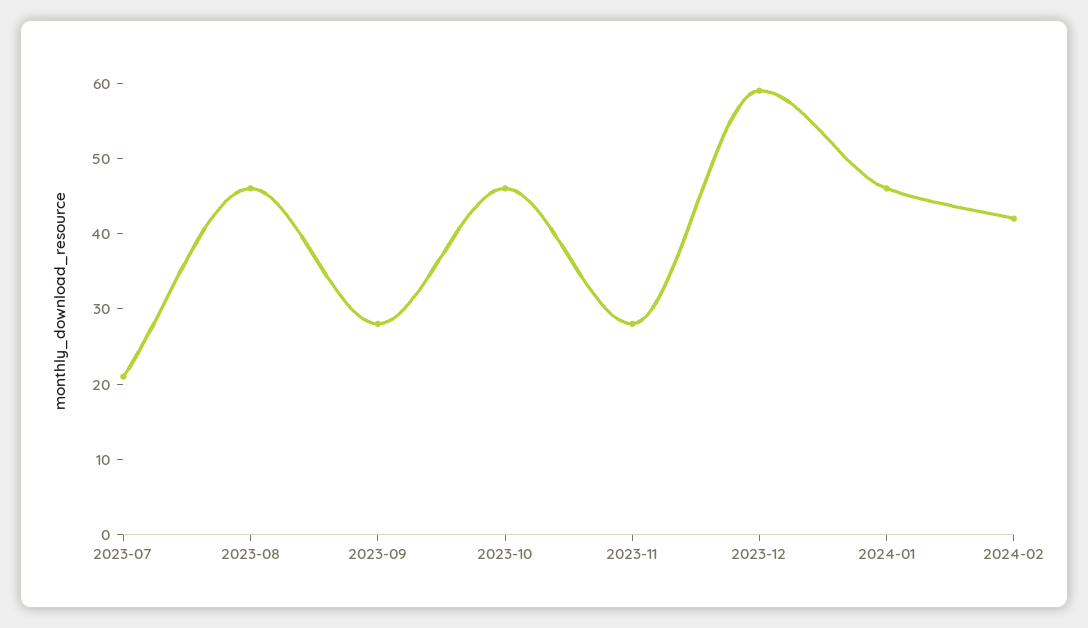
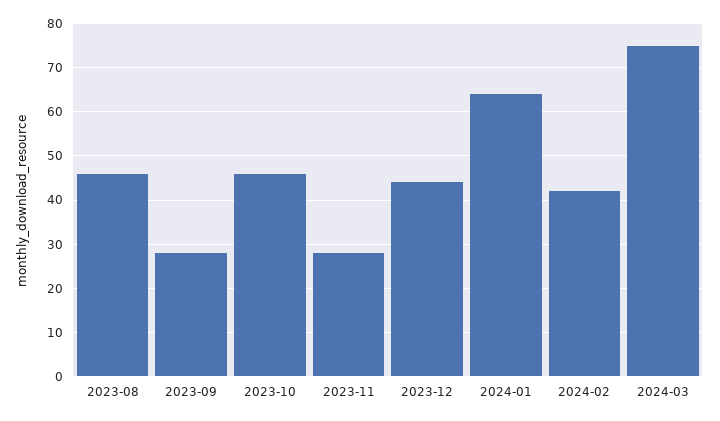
2023-07: 20 -> none
2023-12: 60 -> 45
2024-01: 45 -> 65
2024-03: none -> 75

